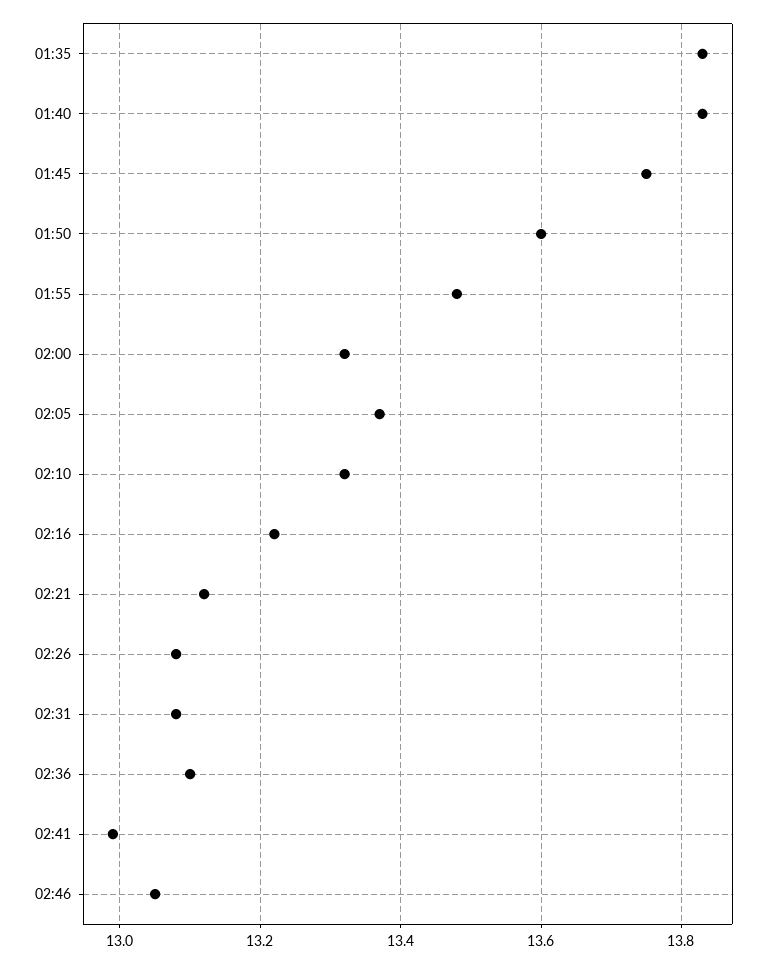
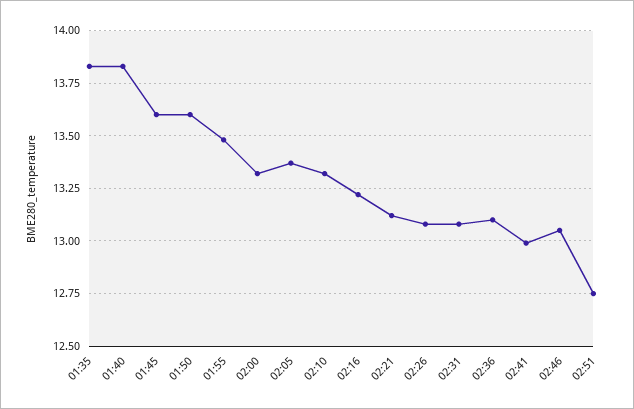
01:45: 13.75 -> 13.6
02:51: none -> 12.75

